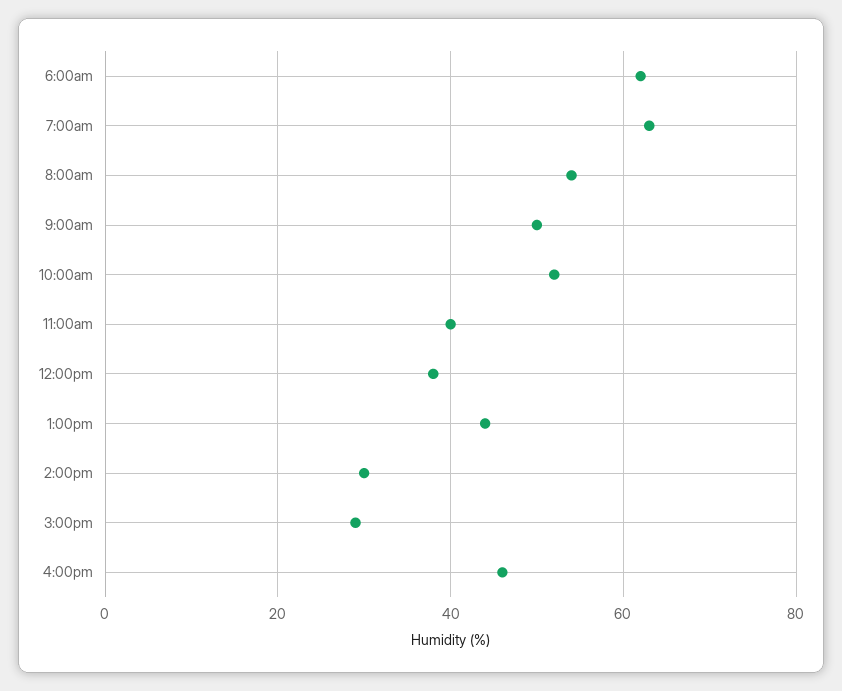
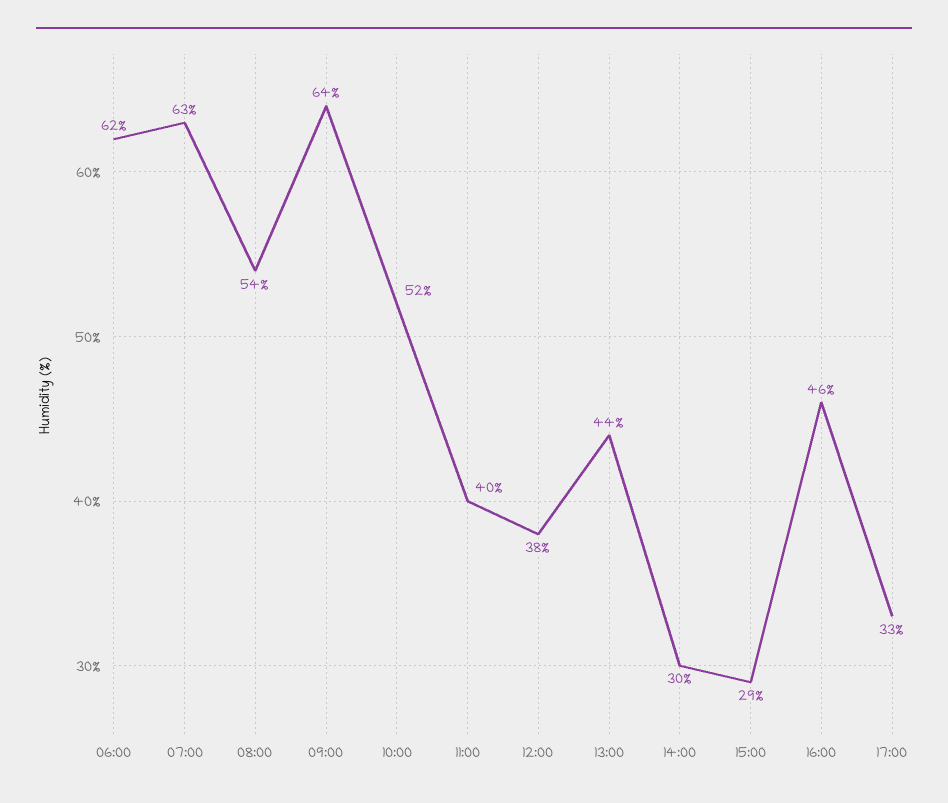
9:00am: 50 -> 64
17:00: none -> 33

